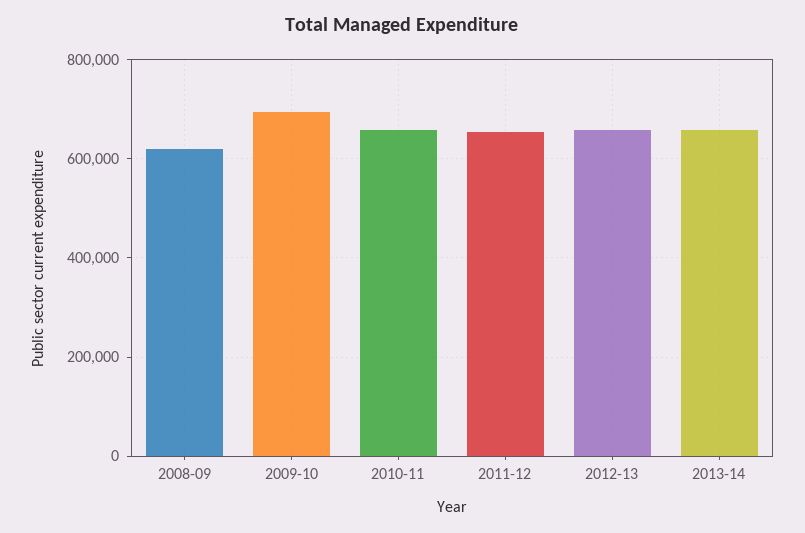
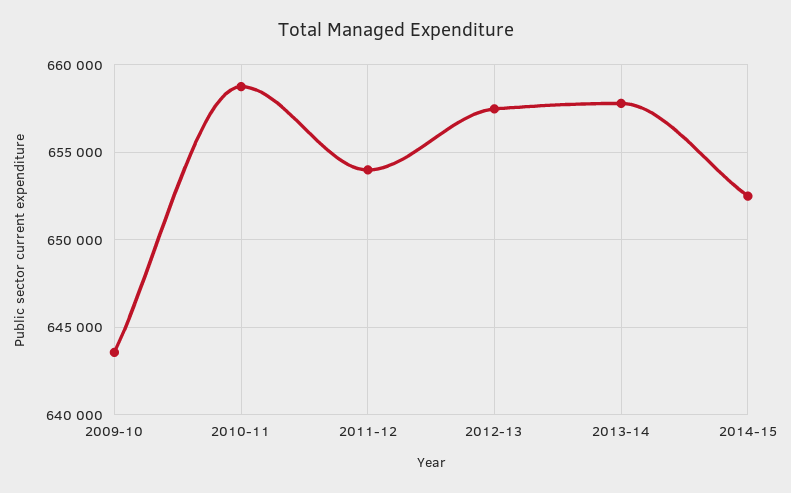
2008-09: 620000 -> none
2009-10: 700000 -> 643500
2014-15: none -> 652500

